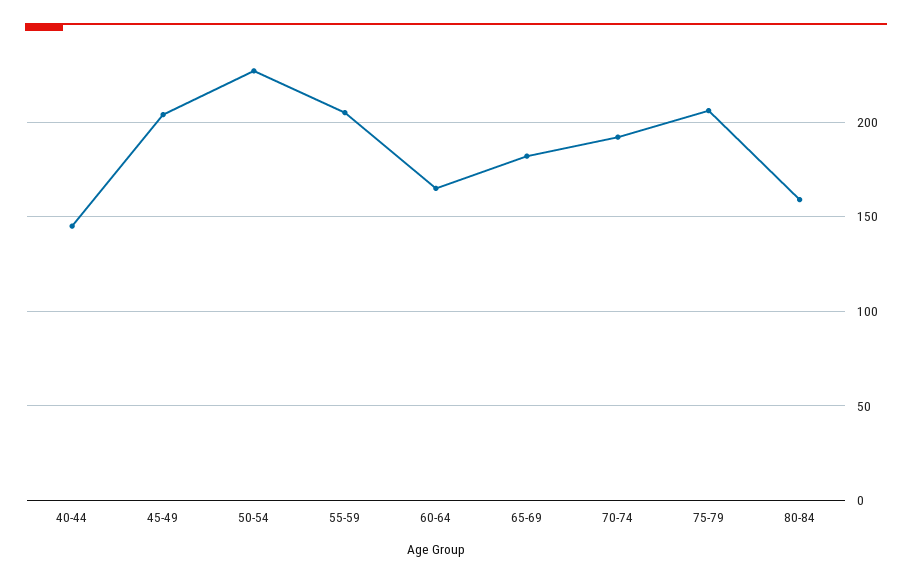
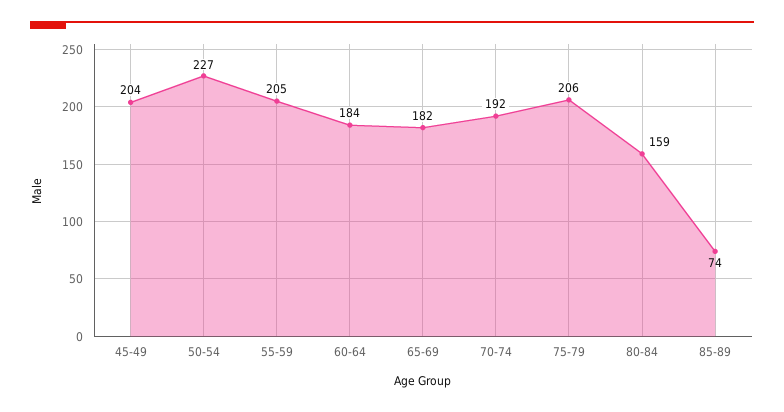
40-44: 145 -> none
60-64: 165 -> 184
85-89: none -> 74

